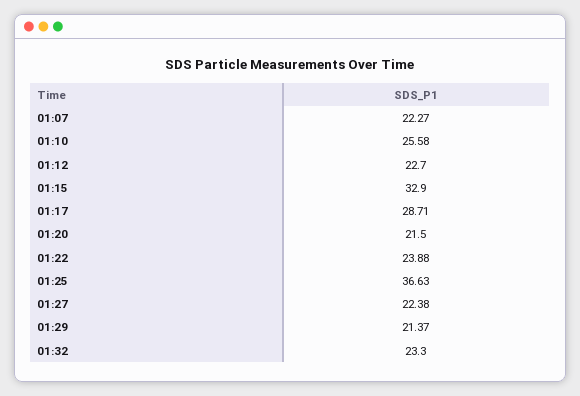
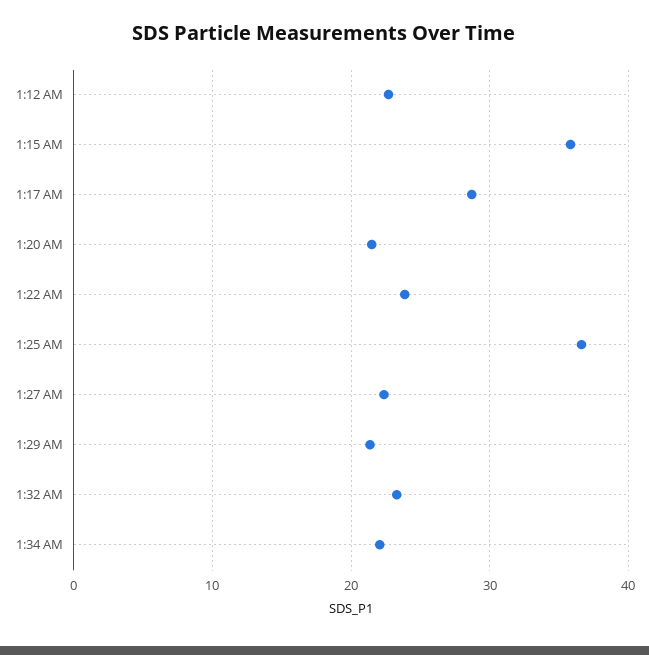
01:07: 22.27 -> none
01:10: 25.58 -> none
01:15: 32.9 -> 36
1:34 AM: none -> 22

